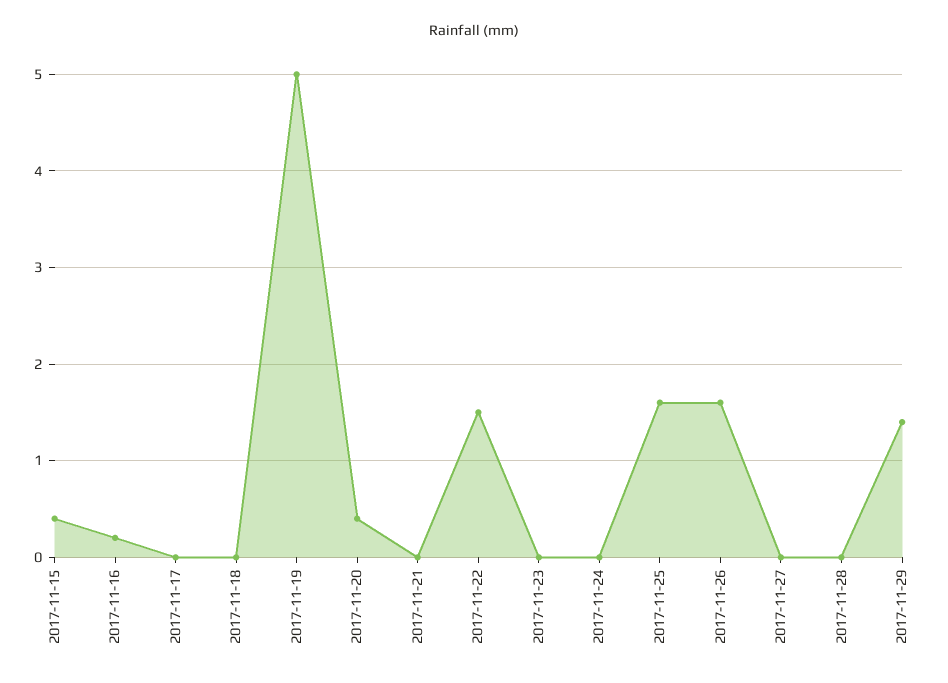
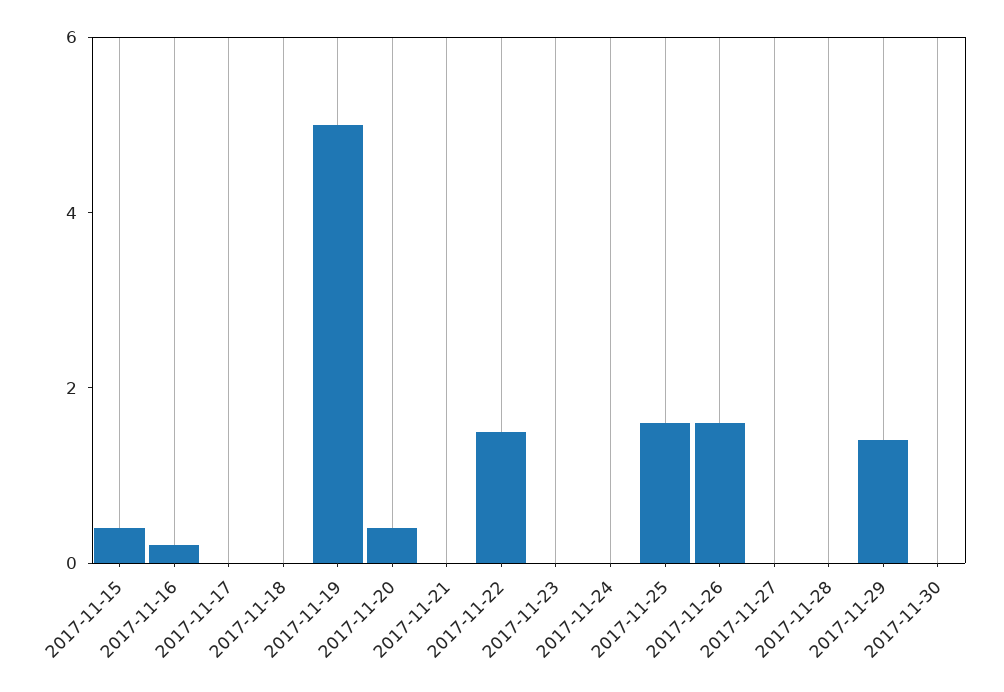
2017-11-30: none -> 0

